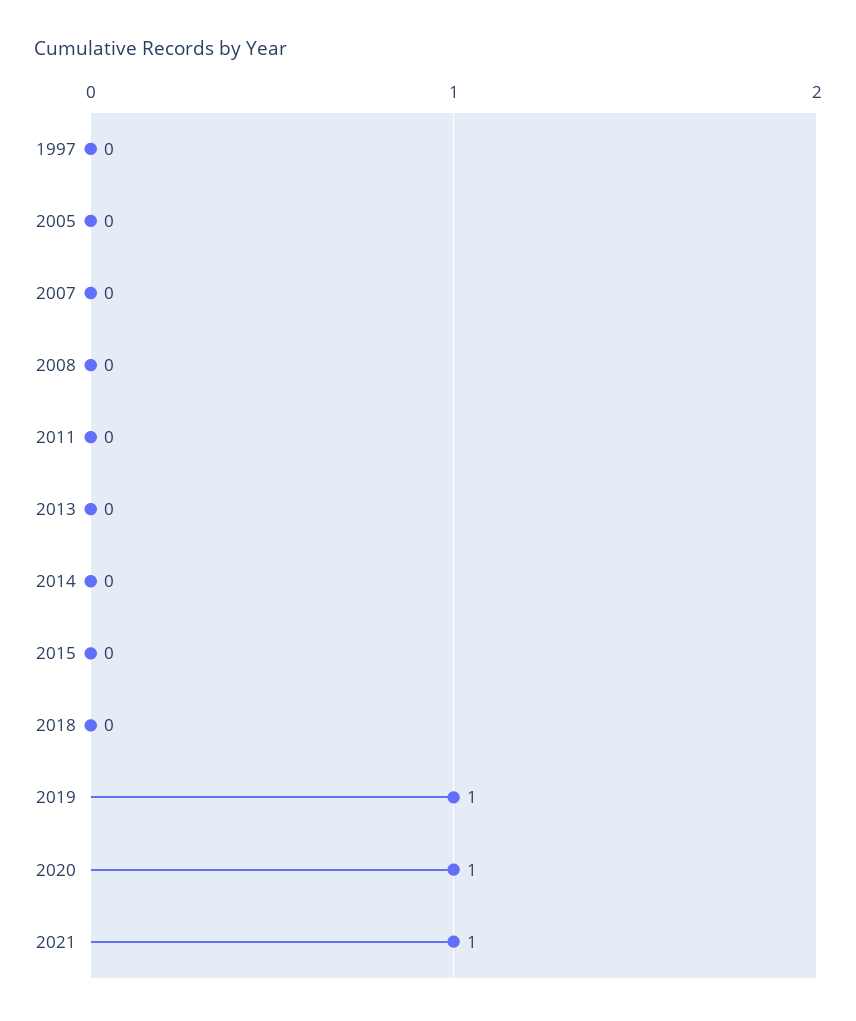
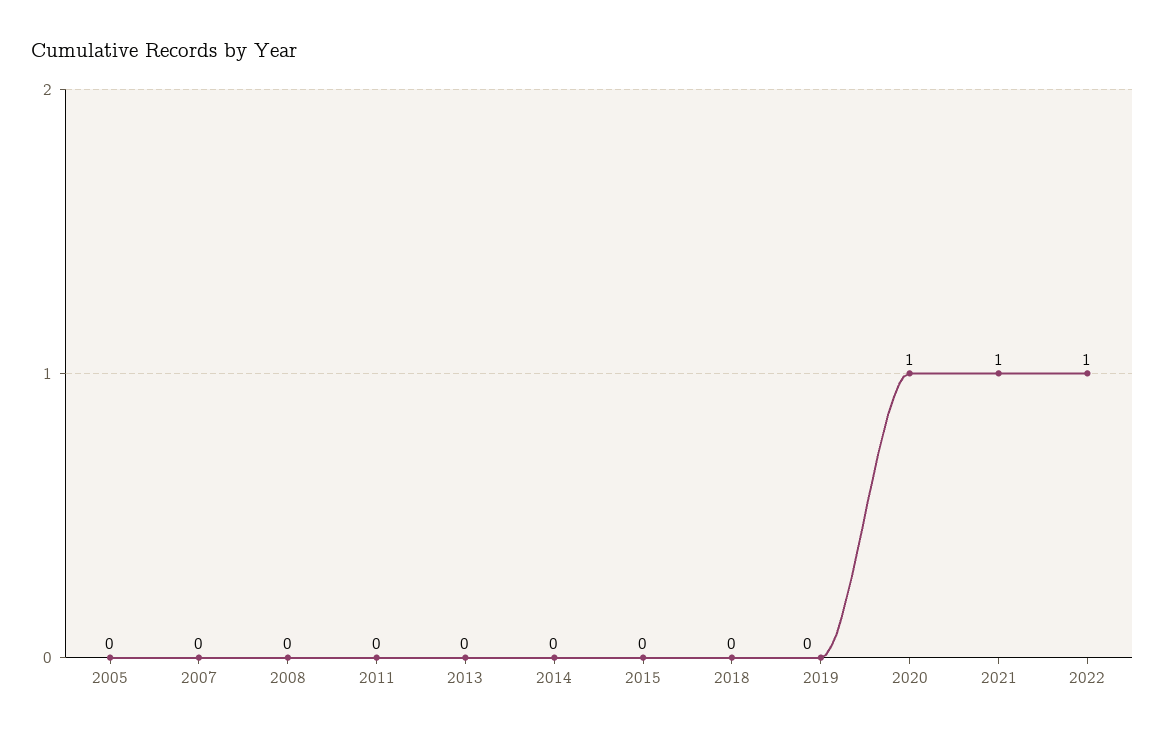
1997: 0 -> none
2019: 1 -> 0
2022: none -> 1

